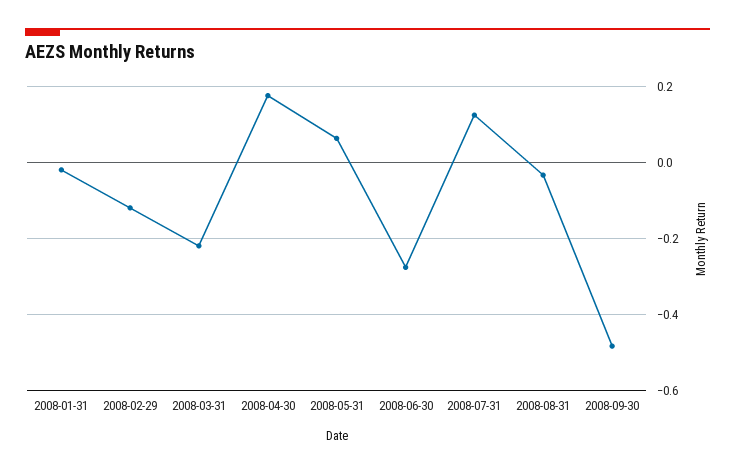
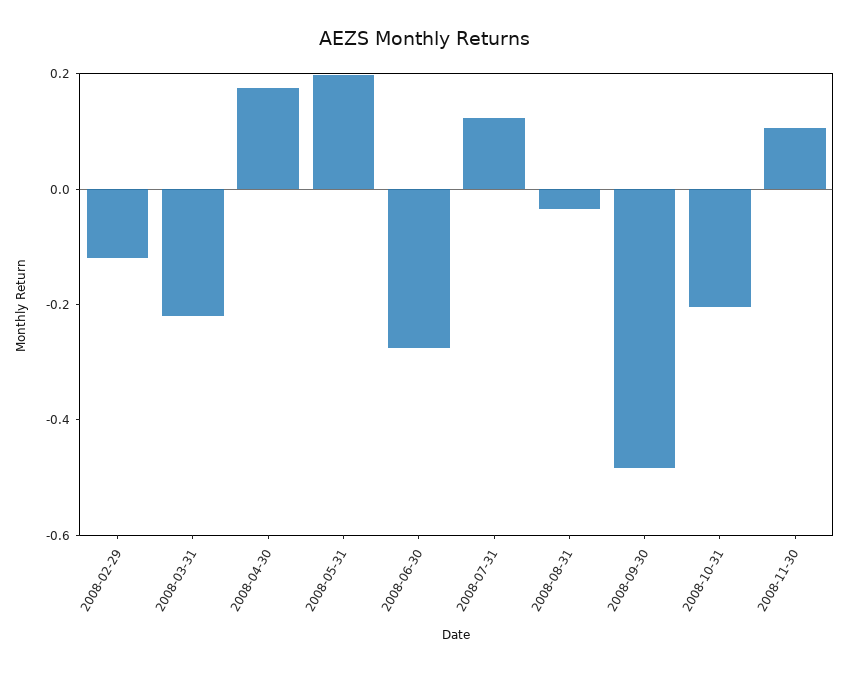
2008-01-31: -0.02 -> none
2008-05-31: 0.06 -> 0.2
2008-10-31: none -> -0.2
2008-11-30: none -> 0.1

